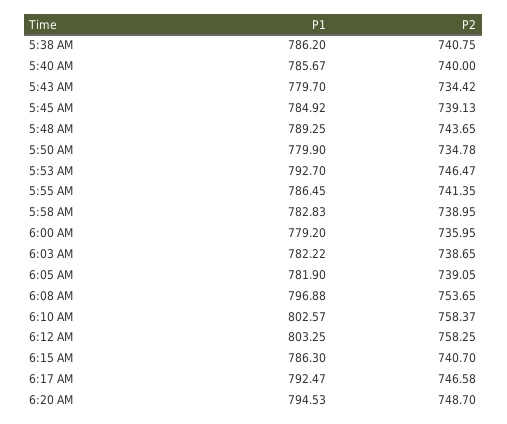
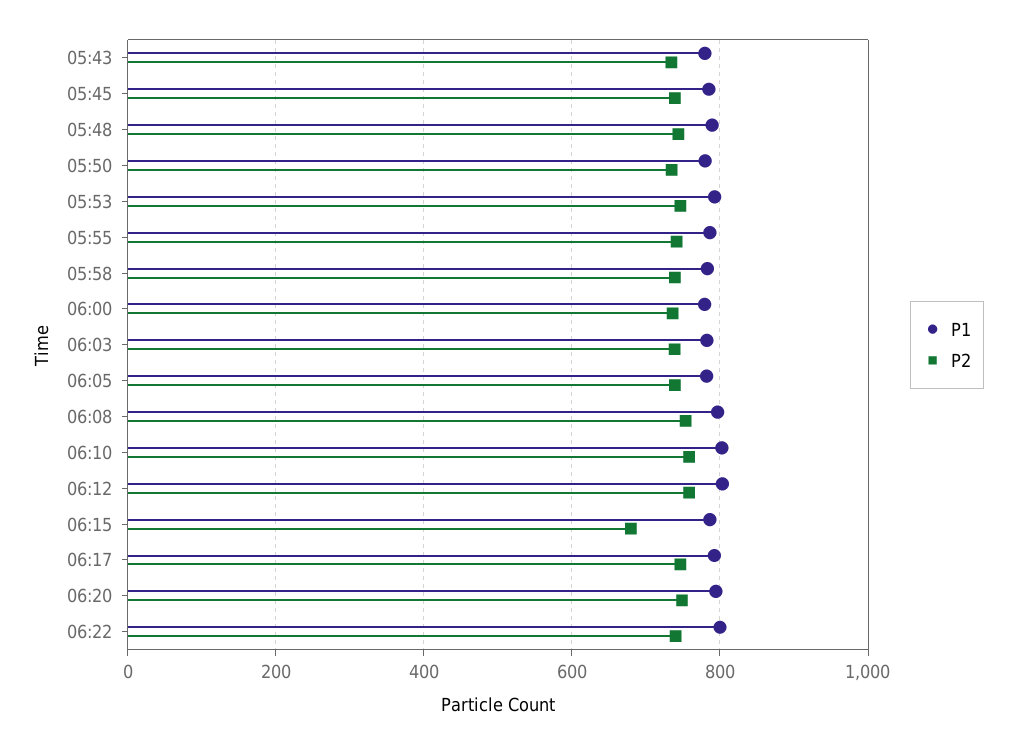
P1, 5:38 AM: 786.2 -> none
P2, 5:38 AM: 740.75 -> none
P1, 5:40 AM: 785.67 -> none
P2, 5:40 AM: 740 -> none
P2, 6:15 AM: 740.7 -> 680
P1, 06:22: none -> 800
P2, 06:22: none -> 740

